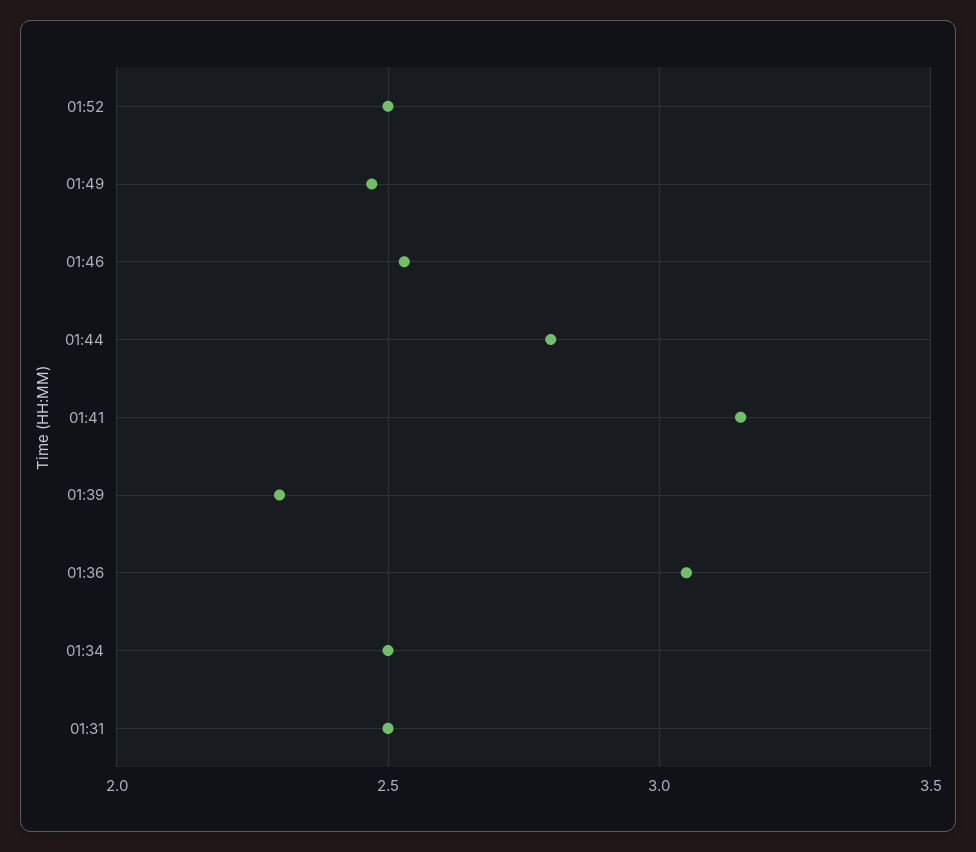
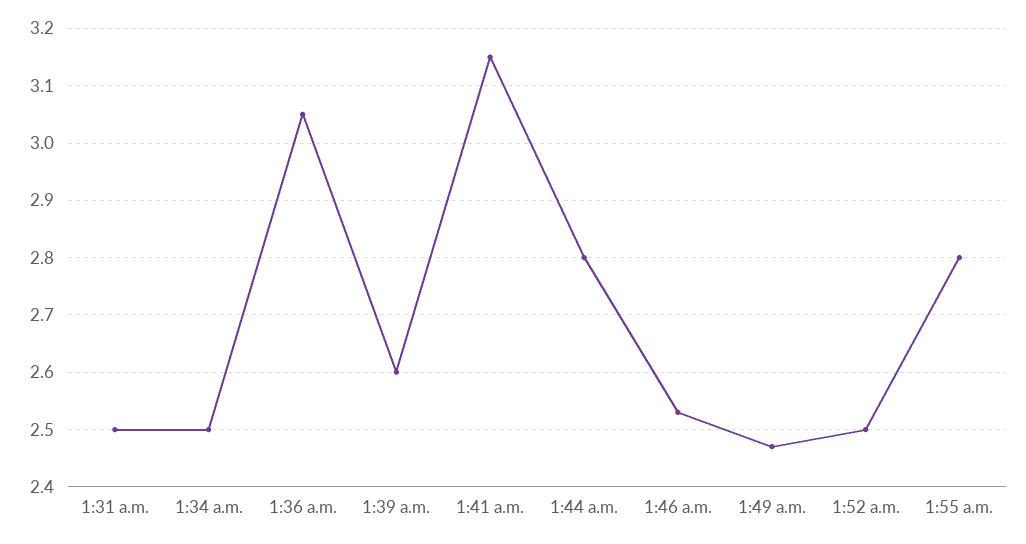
01:39: 2.3 -> 2.6
1:55 a.m.: none -> 2.8

